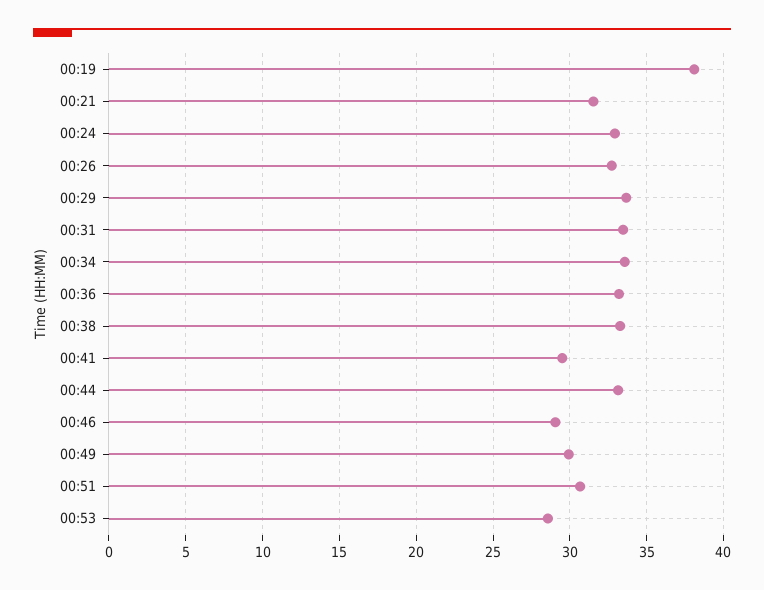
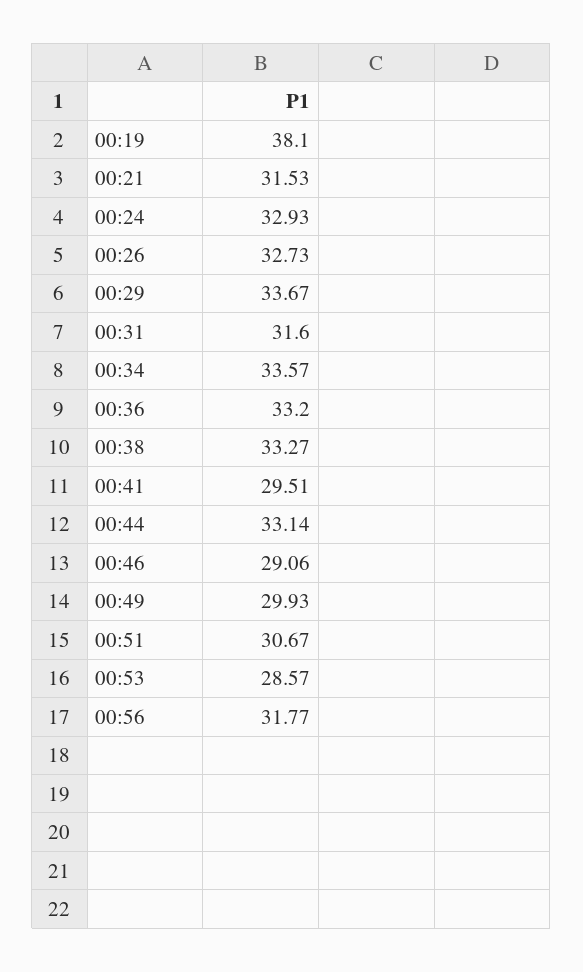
00:31: 33.5 -> 31.6
00:56: none -> 31.77

